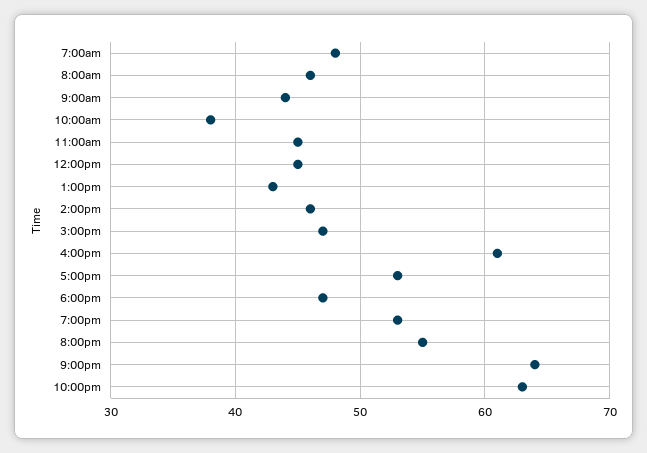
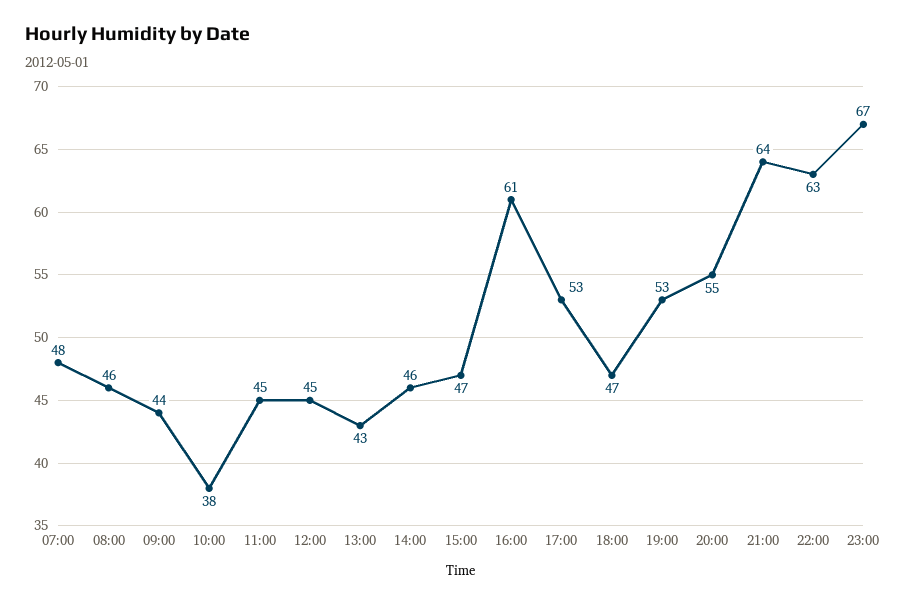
23:00: none -> 67

